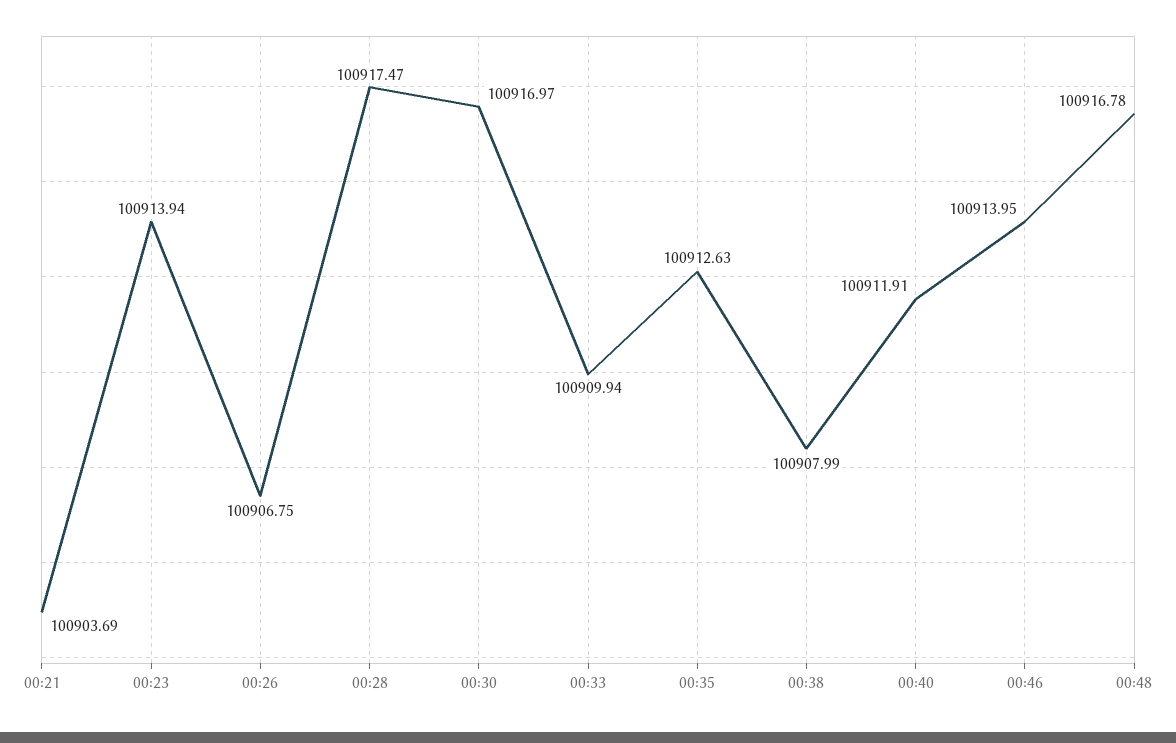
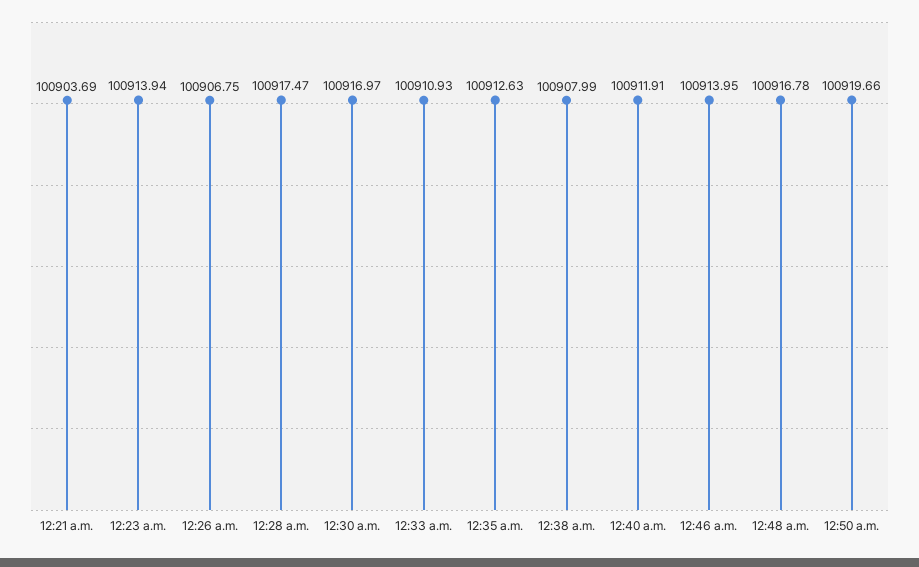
00:33: 100909.94 -> 100910.93
12:50 a.m.: none -> 100919.66

